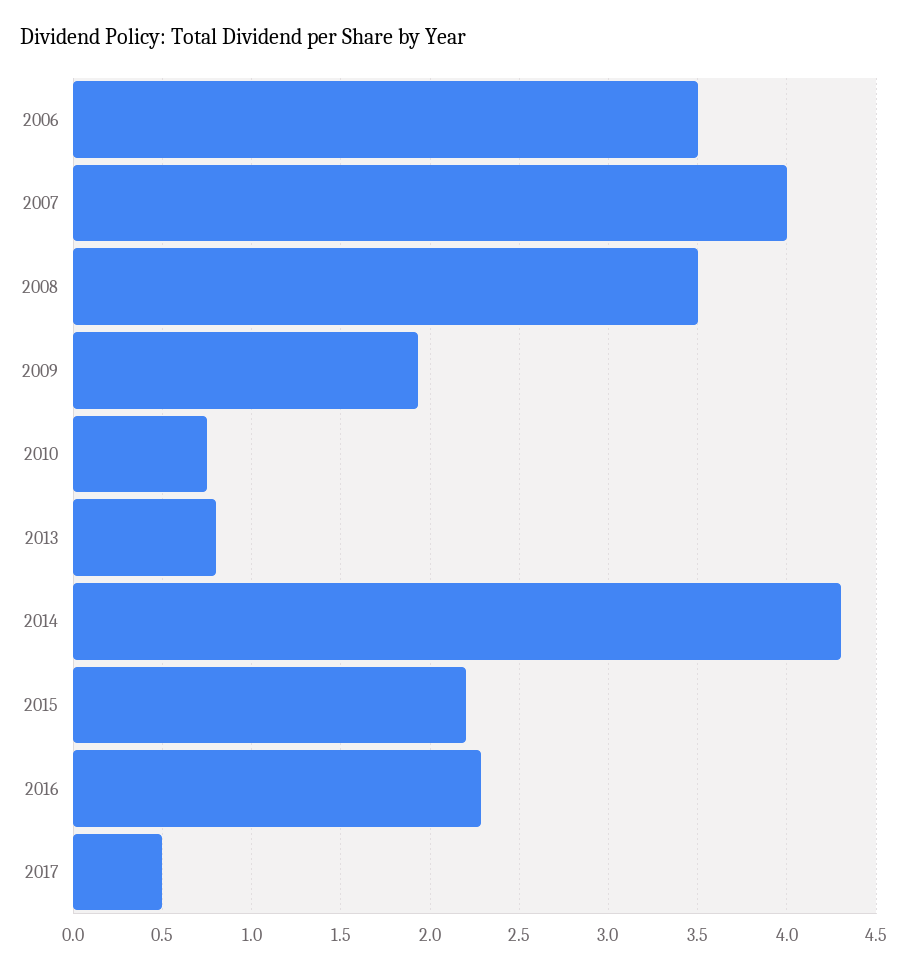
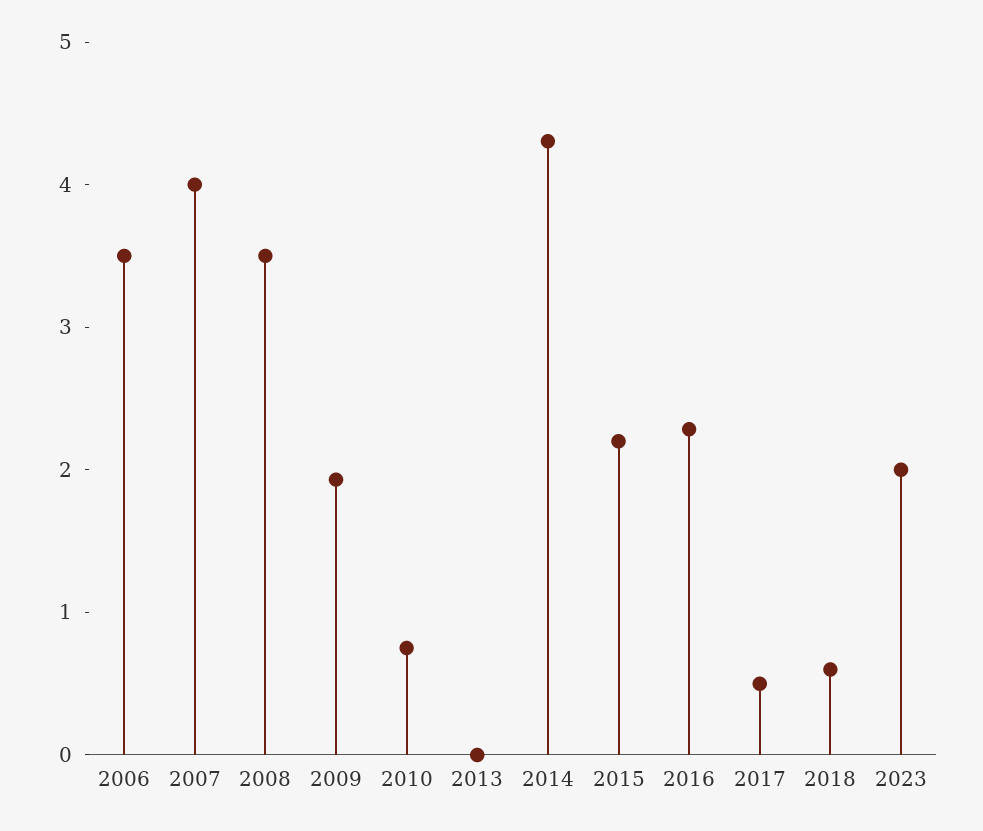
2013: 0.8 -> 0
2018: none -> 0.6
2023: none -> 2

